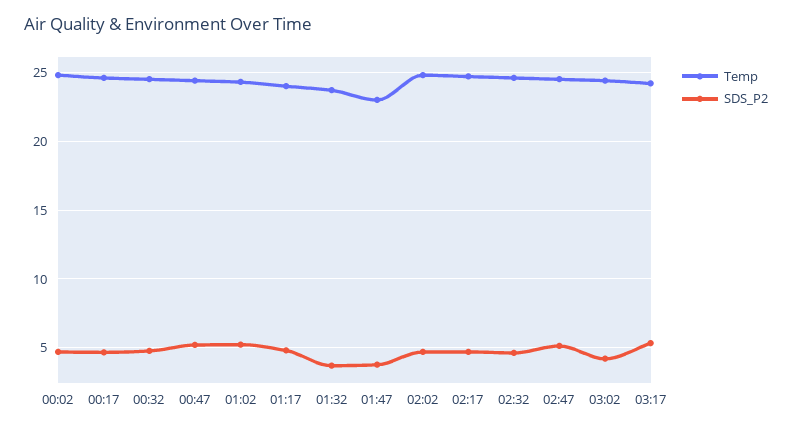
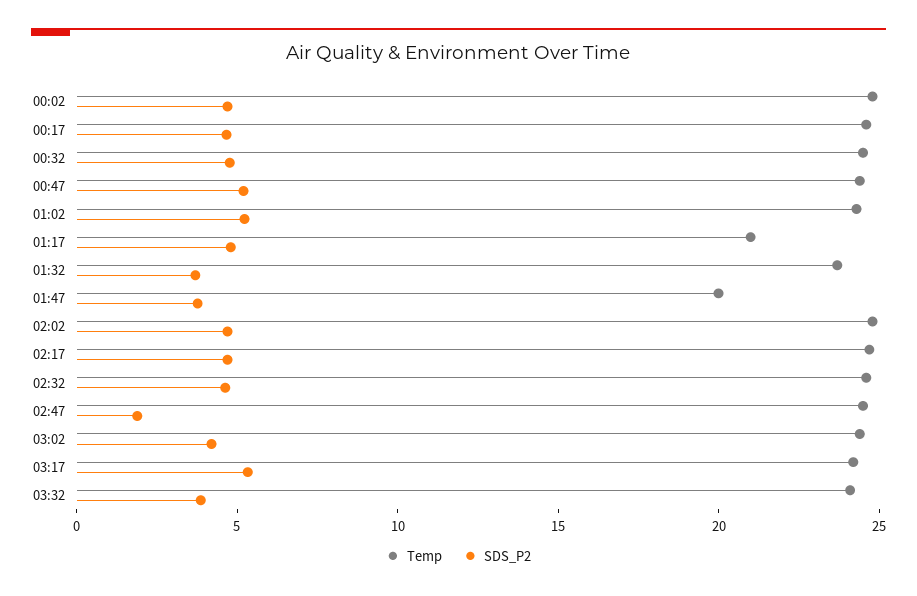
Temp, 01:17: 24 -> 21
Temp, 01:47: 23 -> 20
SDS_P2, 02:47: 5 -> 2
Temp, 03:32: none -> 24
SDS_P2, 03:32: none -> 4

